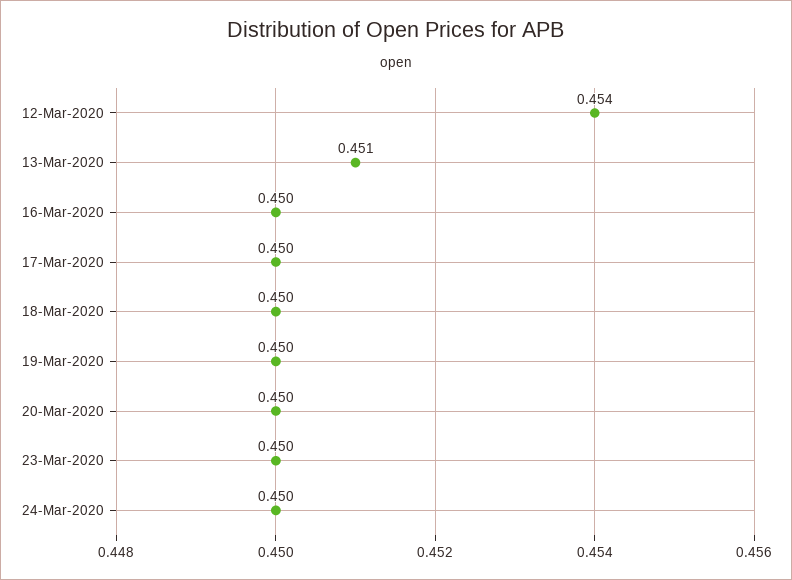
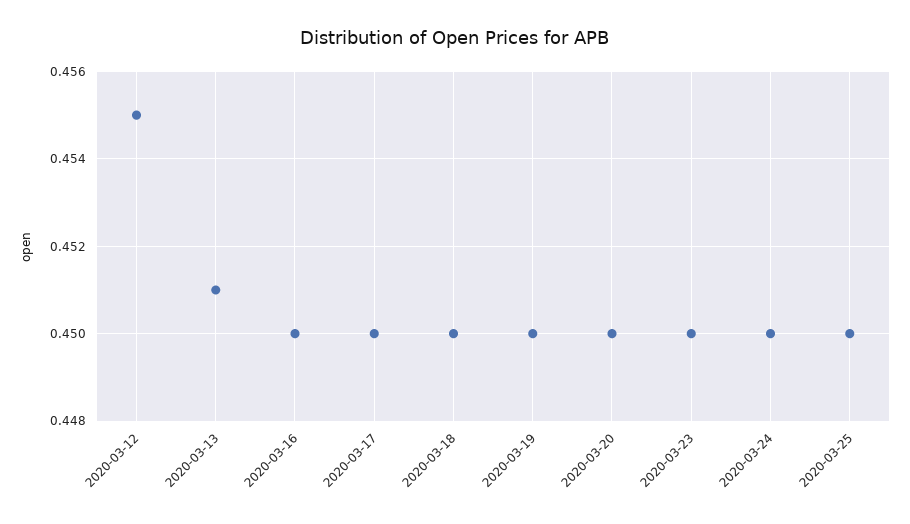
12-Mar-2020: 0.454 -> 0.455
2020-03-25: none -> 0.45

